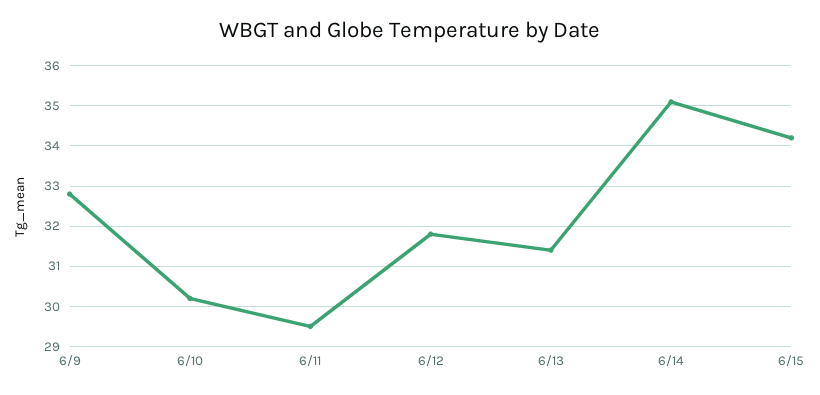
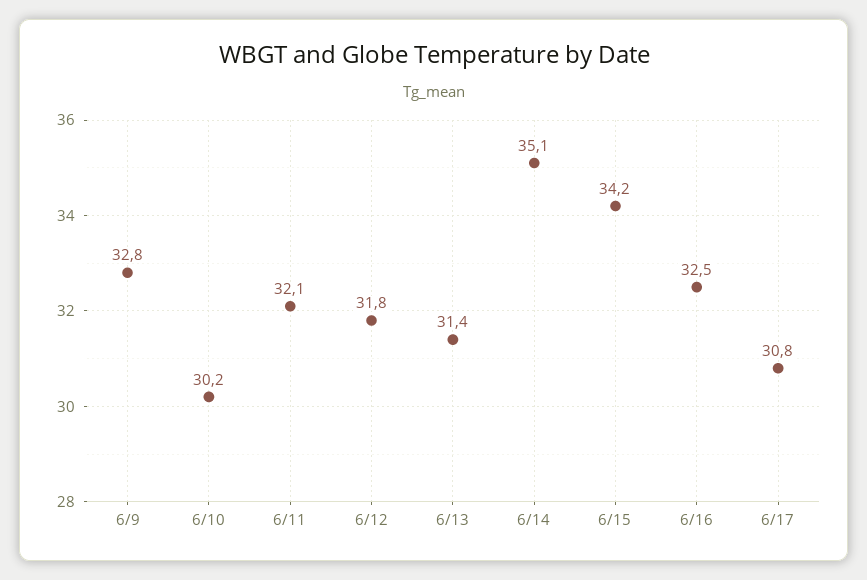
6/11: 29.5 -> 32.1
6/16: none -> 32.5
6/17: none -> 30.8

